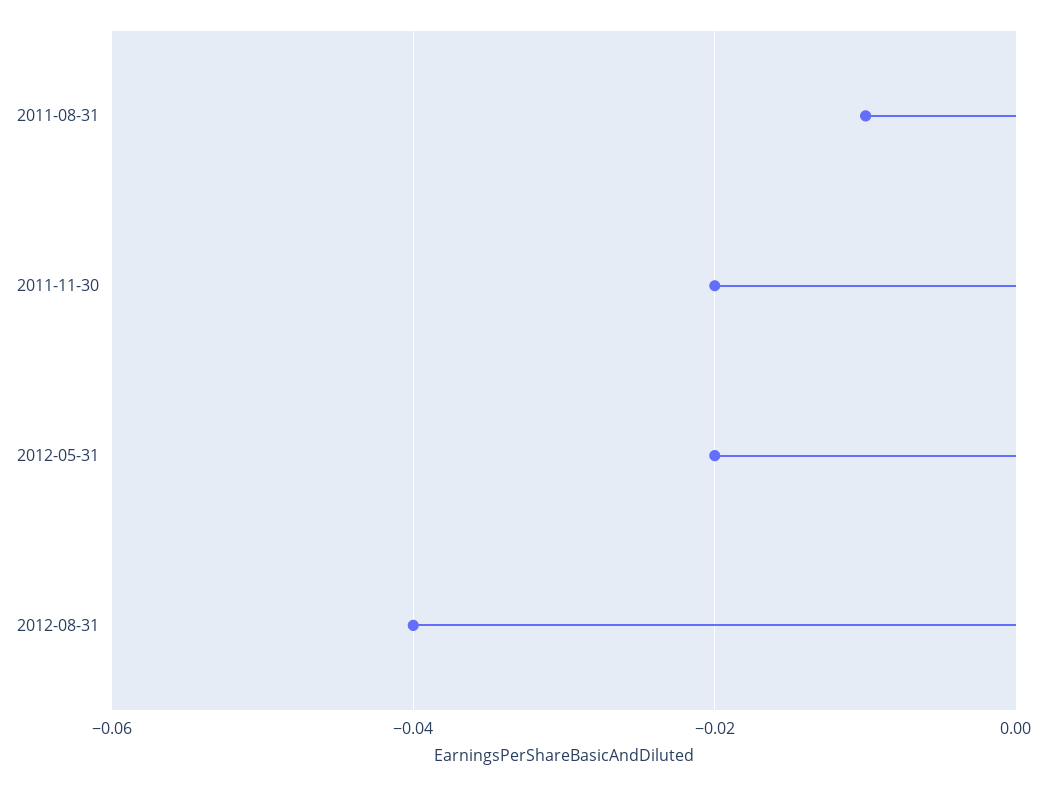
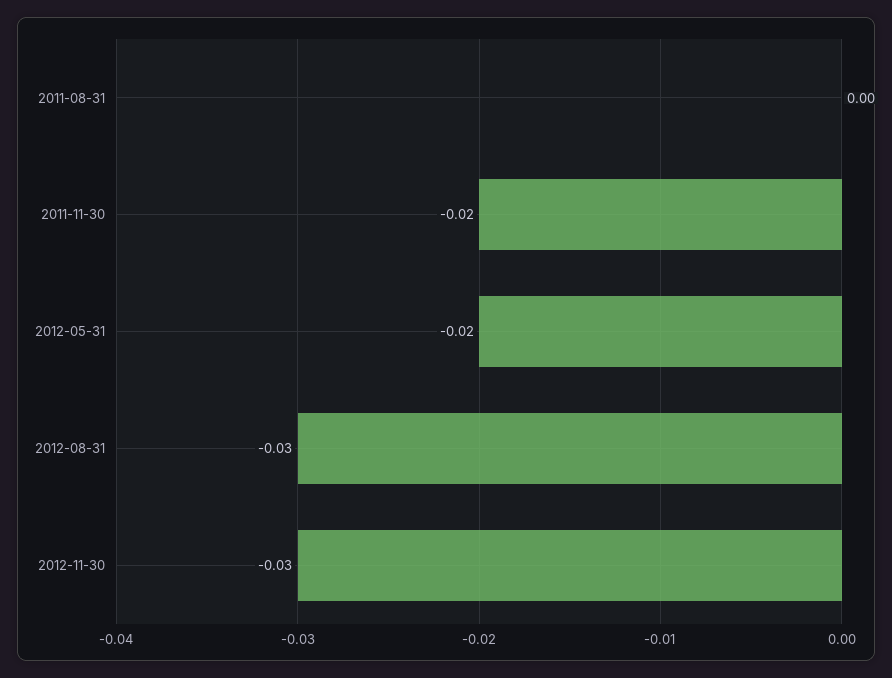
2011-08-31: -0.01 -> 0
2012-08-31: -0.04 -> -0.03
2012-11-30: none -> -0.03

